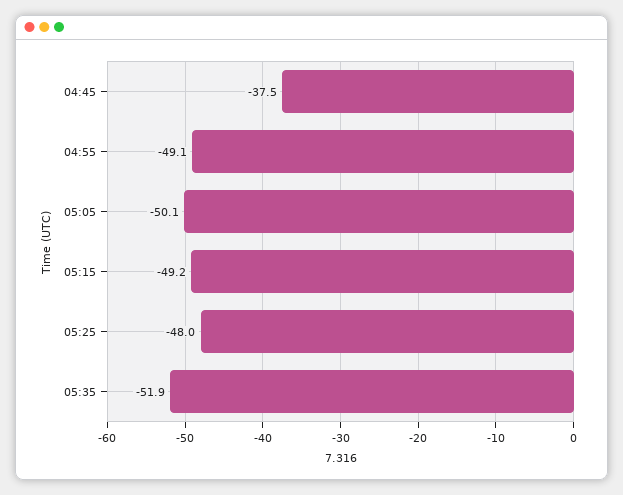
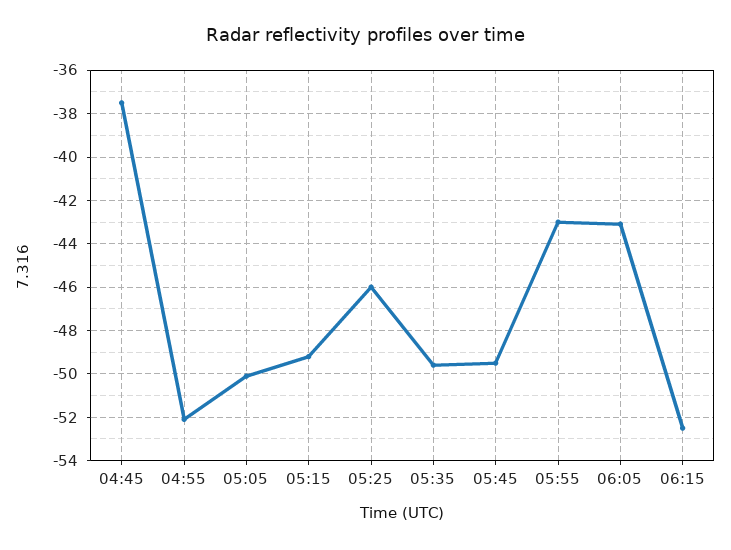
04:55: -49.1 -> -52
05:25: -48 -> -46
05:35: -51.9 -> -49.5
05:45: none -> -49.5
05:55: none -> -43
06:05: none -> -43
06:15: none -> -52.5

